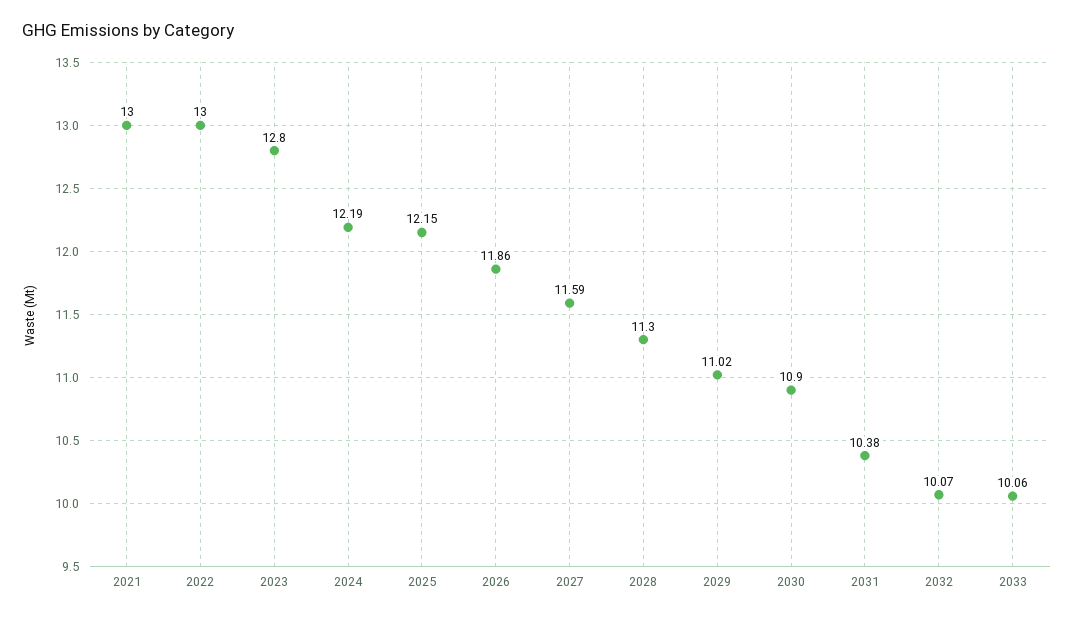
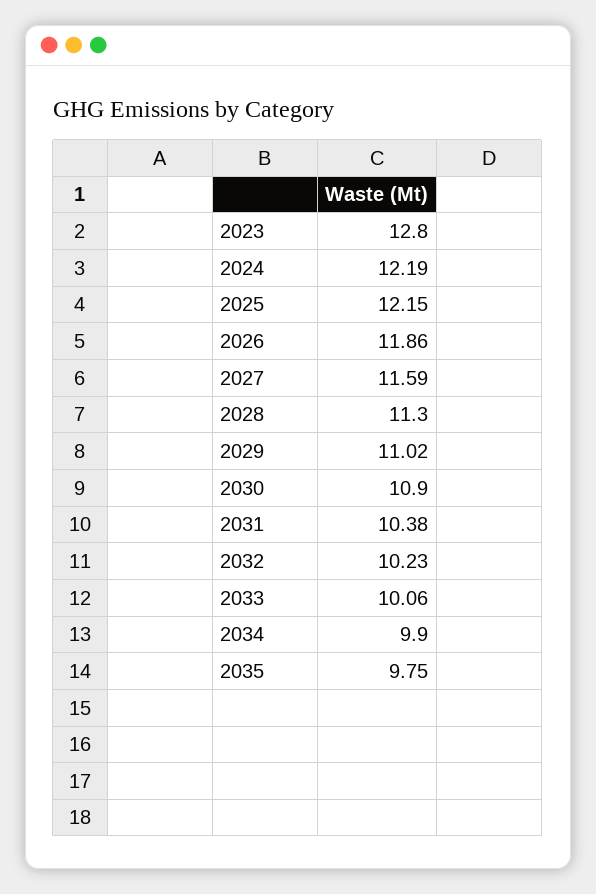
2021: 13 -> none
2022: 13 -> none
2032: 10.07 -> 10.23
2034: none -> 9.9
2035: none -> 9.75

